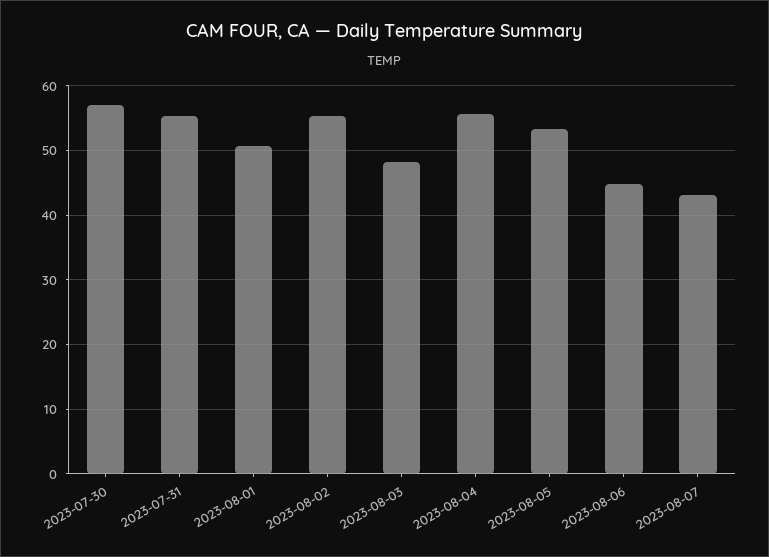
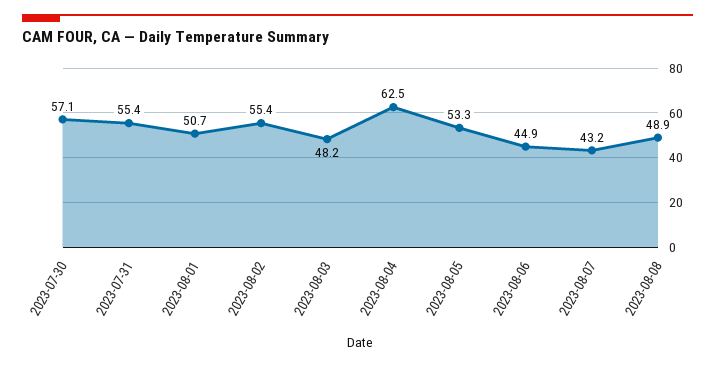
2023-08-04: 56 -> 62.5
2023-08-08: none -> 48.9

